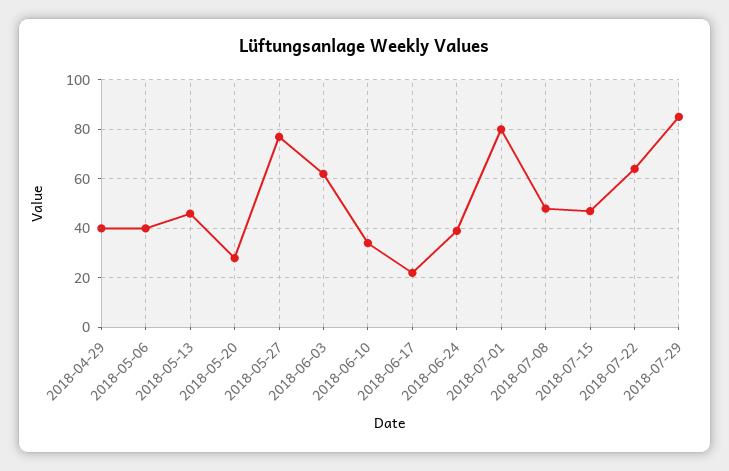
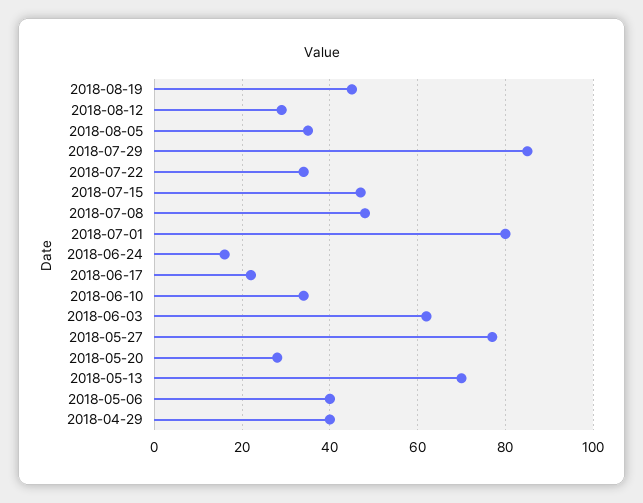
2018-05-13: 45 -> 70
2018-06-24: 40 -> 15
2018-07-22: 65 -> 35
2018-08-19: none -> 45
2018-08-12: none -> 30
2018-08-05: none -> 35

